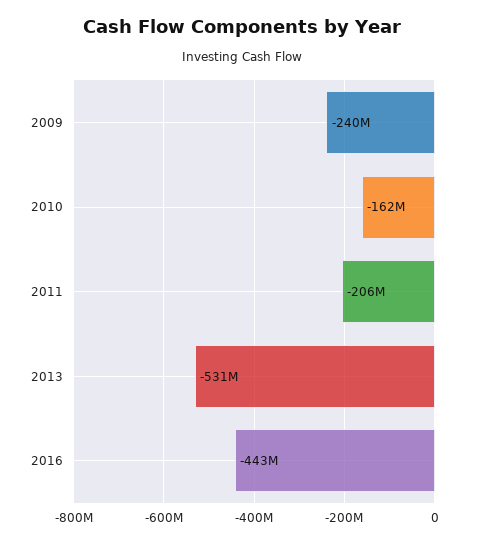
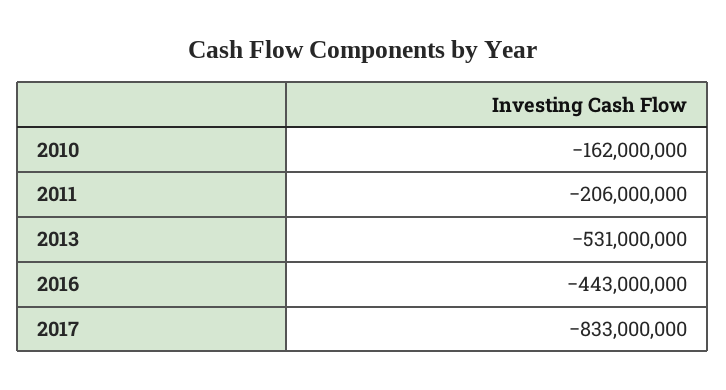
2009: -240000000 -> none
2017: none -> -833000000

